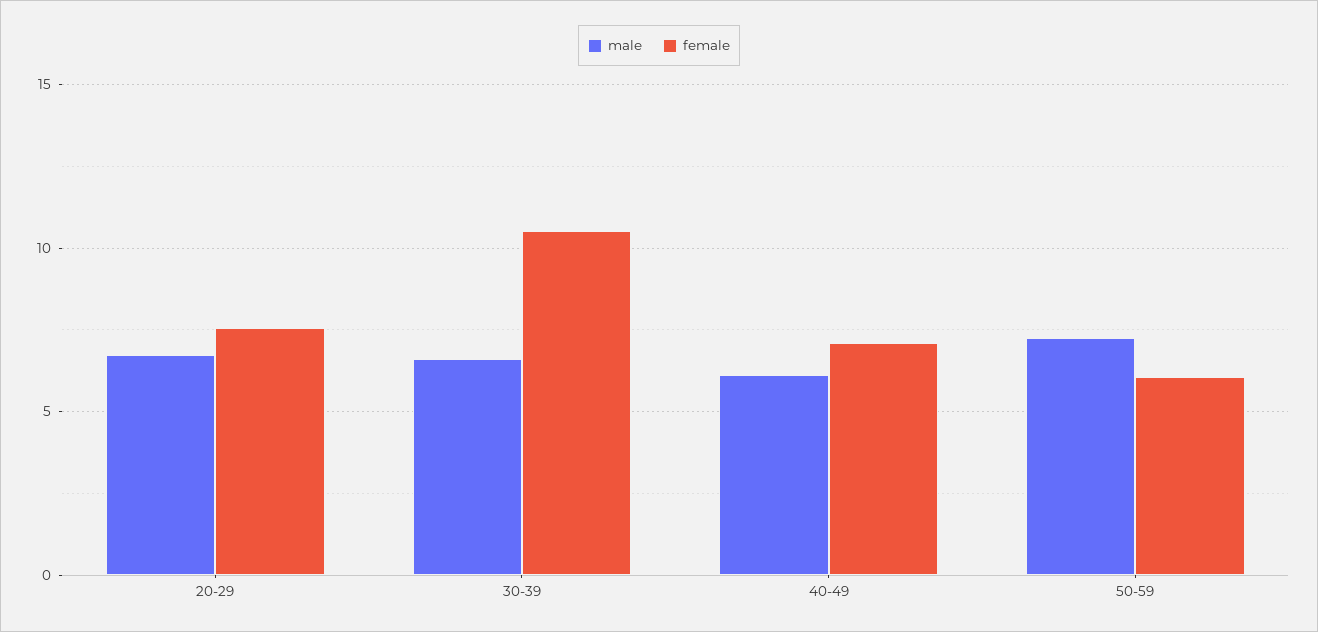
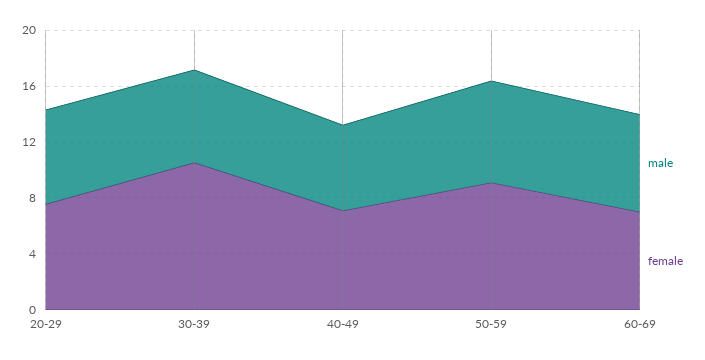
female, 50-59: 6 -> 9
male, 60-69: none -> 7
female, 60-69: none -> 7

